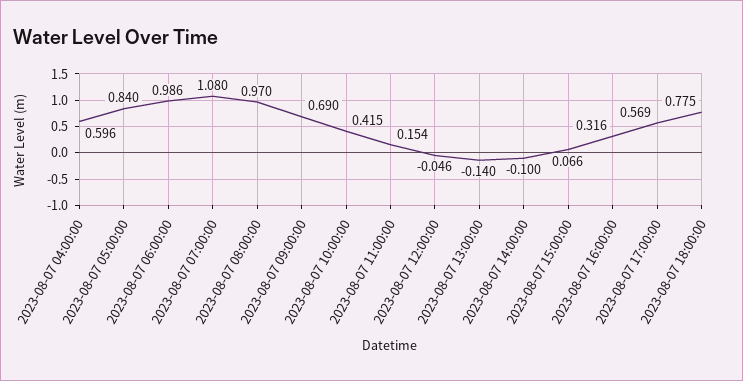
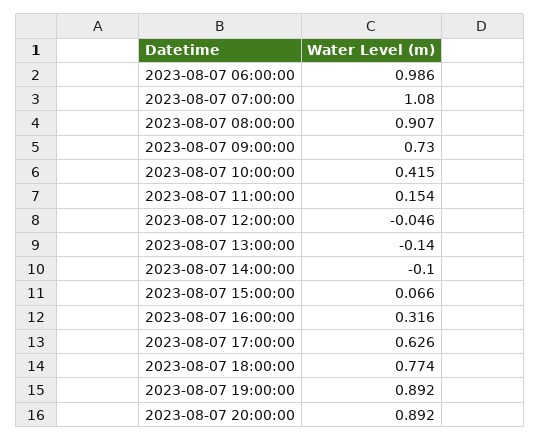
2023-08-07 04:00:00: 0.596 -> none
2023-08-07 05:00:00: 0.84 -> none
2023-08-07 08:00:00: 0.97 -> 0.907
2023-08-07 09:00:00: 0.69 -> 0.73
2023-08-07 17:00:00: 0.569 -> 0.626
2023-08-07 18:00:00: 0.775 -> 0.774
2023-08-07 19:00:00: none -> 0.892
2023-08-07 20:00:00: none -> 0.892

